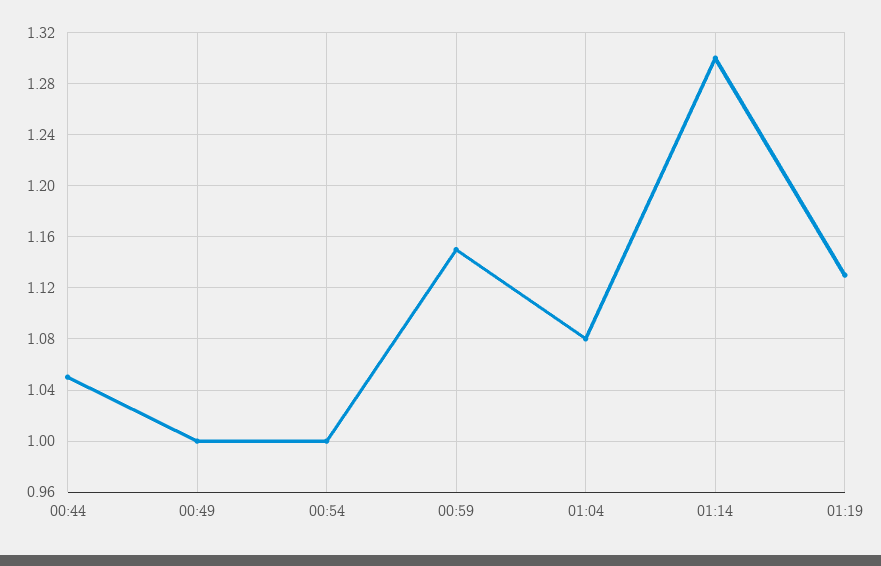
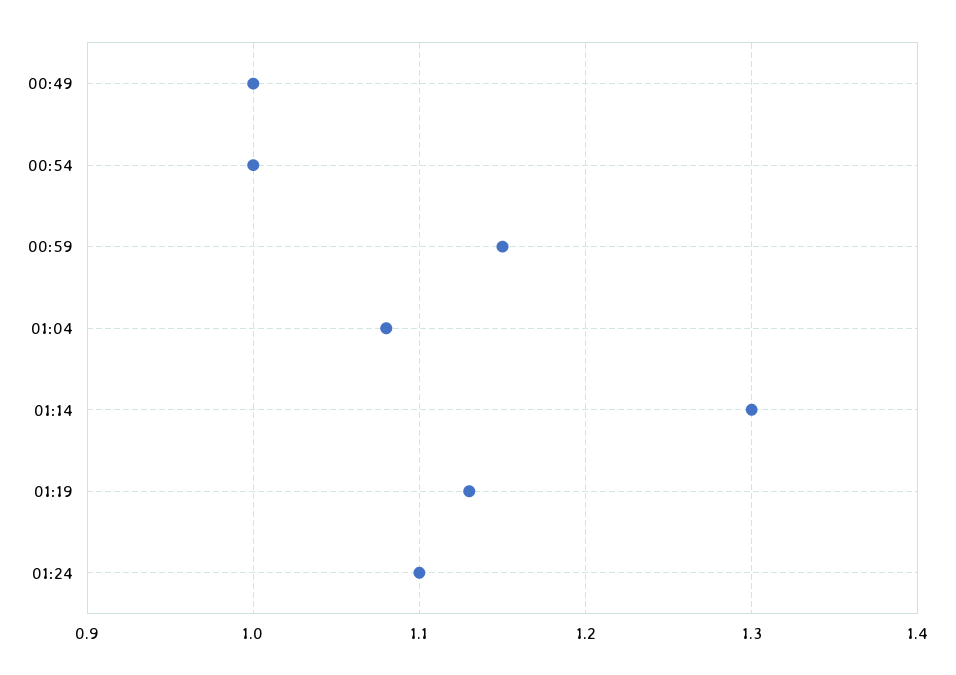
00:44: 1.05 -> none
01:24: none -> 1.1

